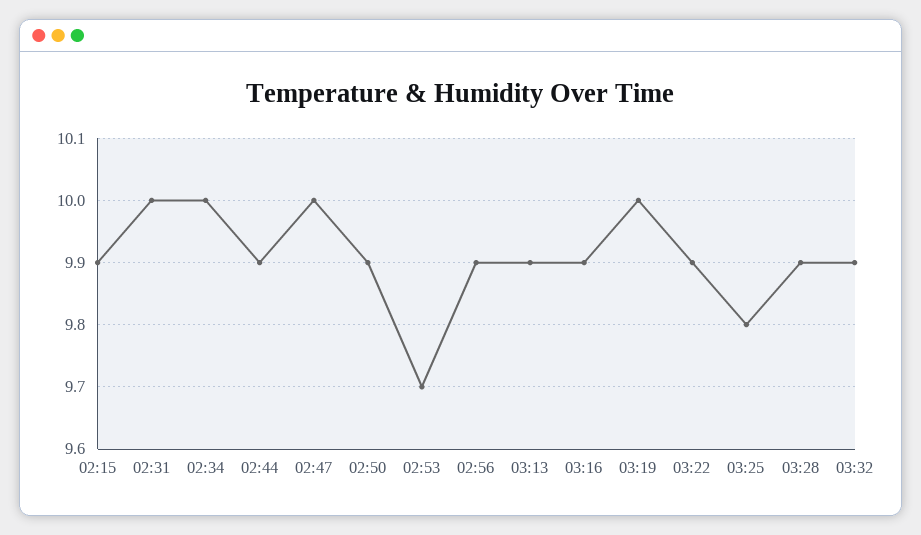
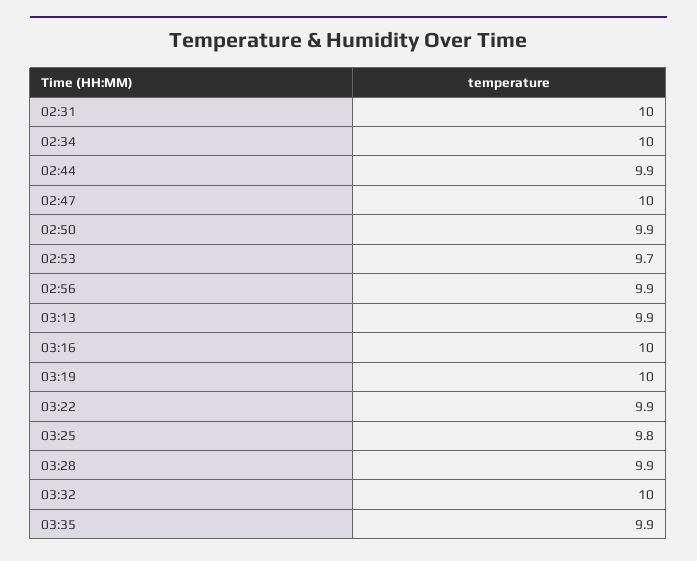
02:15: 9.9 -> none
03:16: 9.9 -> 10
03:32: 9.9 -> 10
03:35: none -> 9.9

